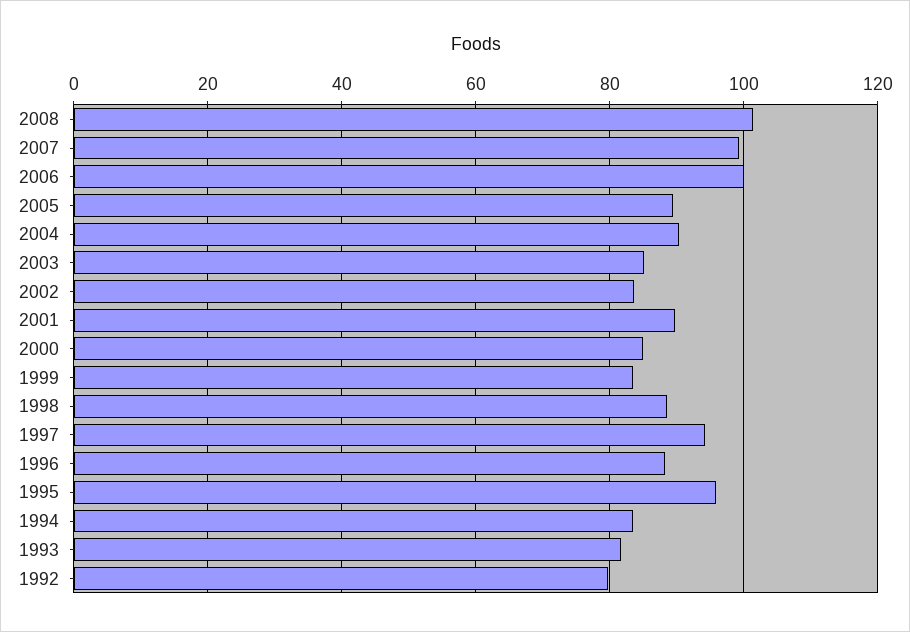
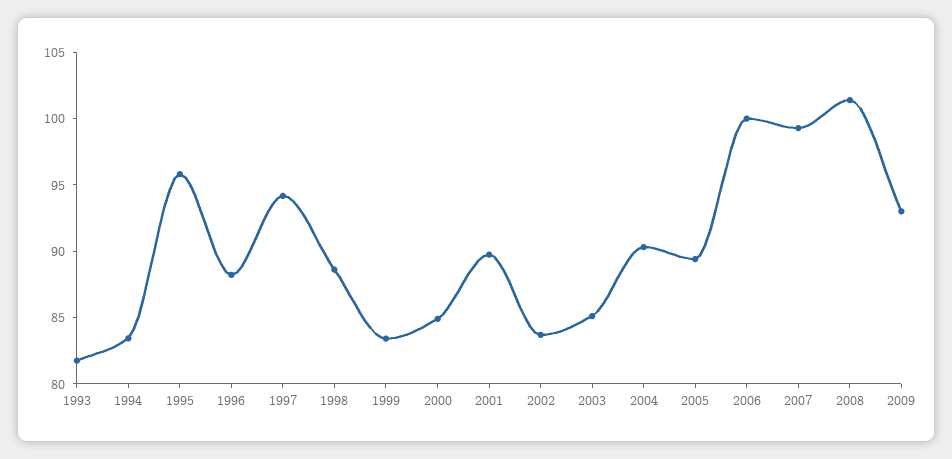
1992: 80 -> none
2009: none -> 93

